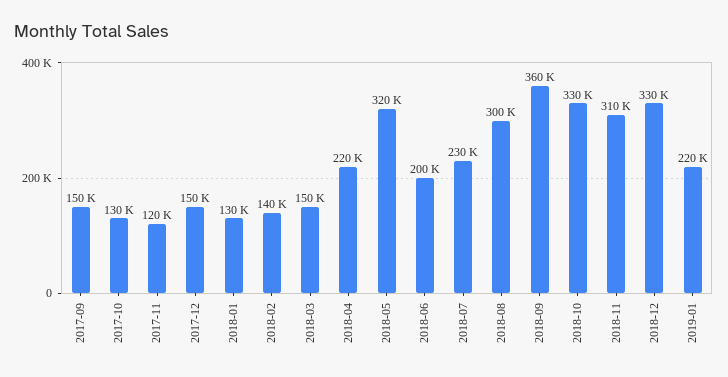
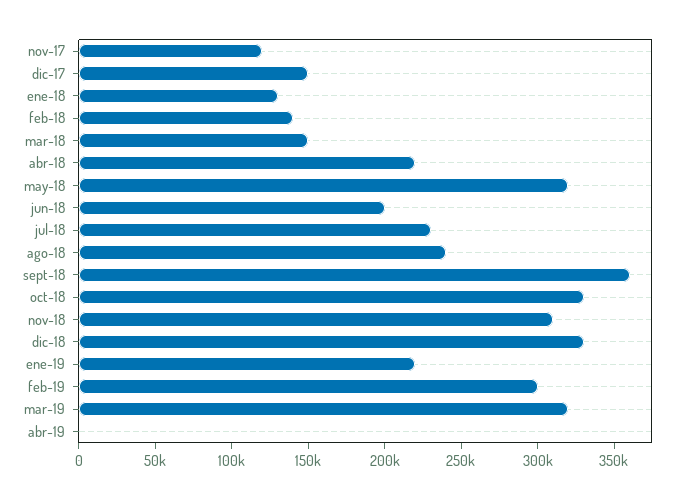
2017-09: 150000 -> none
2017-10: 130000 -> none
2018-08: 300000 -> 240000
feb-19: none -> 300000
mar-19: none -> 320000
abr-19: none -> 0

